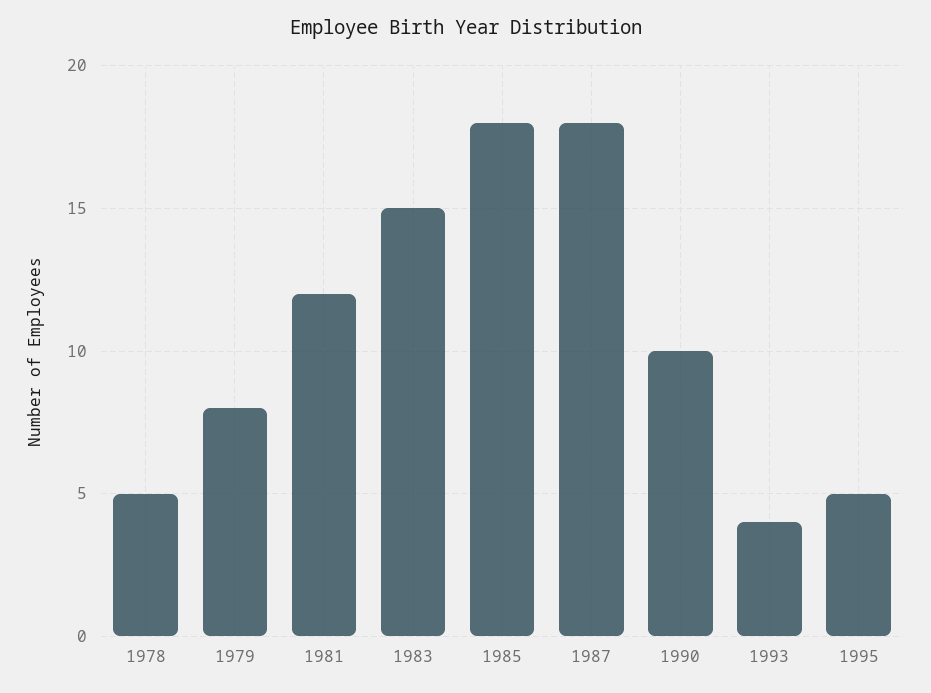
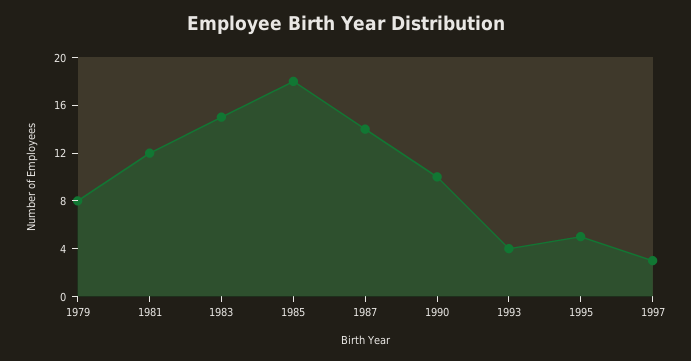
1978: 5 -> none
1987: 18 -> 14
1997: none -> 3

